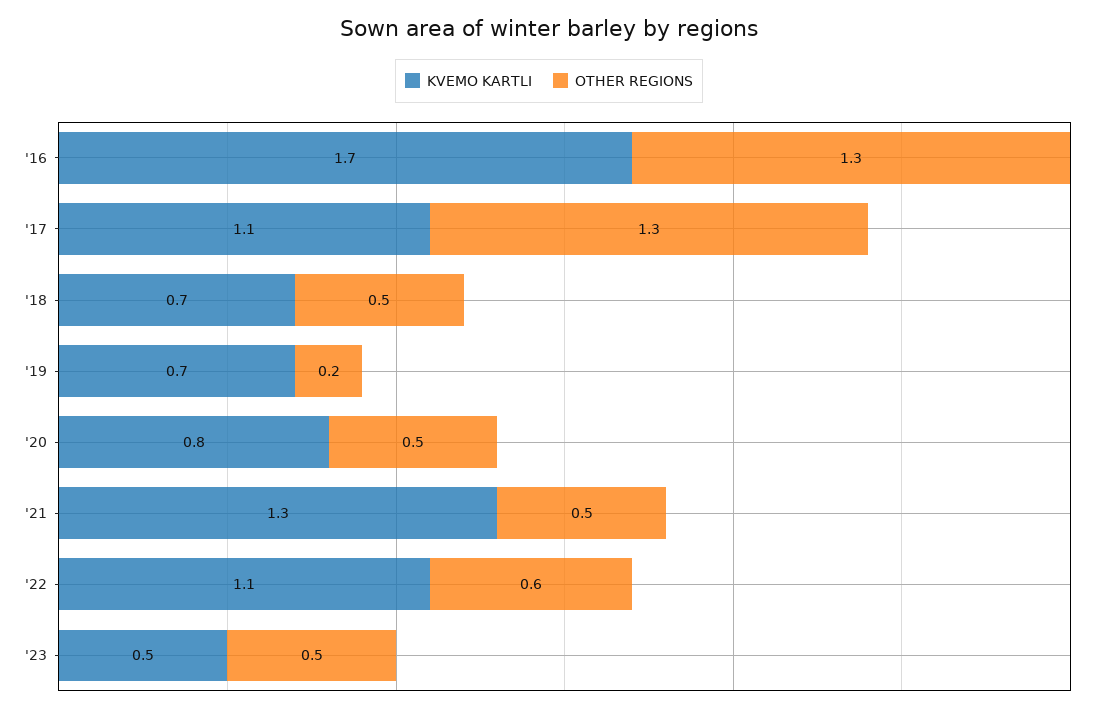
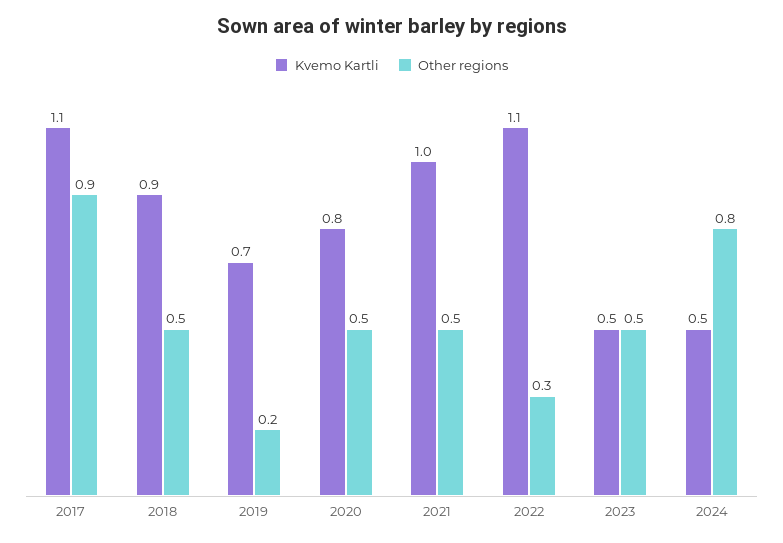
KVEMO KARTLI, '16: 1.7 -> none
OTHER REGIONS, '16: 1.3 -> none
OTHER REGIONS, '17: 1.3 -> 0.9
KVEMO KARTLI, '18: 0.7 -> 0.9
KVEMO KARTLI, '21: 1.3 -> 1
OTHER REGIONS, '22: 0.6 -> 0.3
KVEMO KARTLI, 2024: none -> 0.5
OTHER REGIONS, 2024: none -> 0.8

